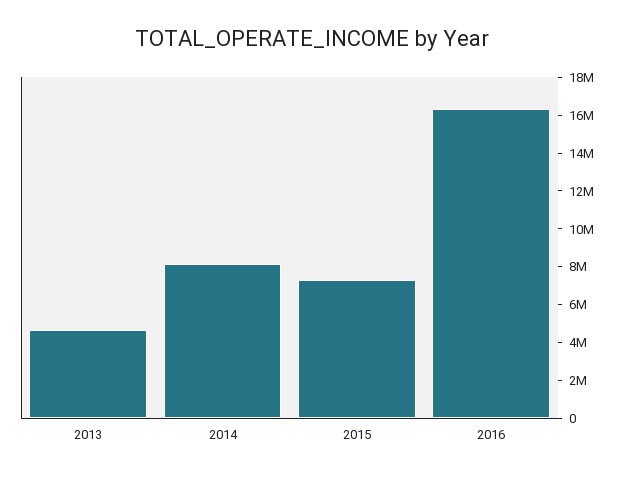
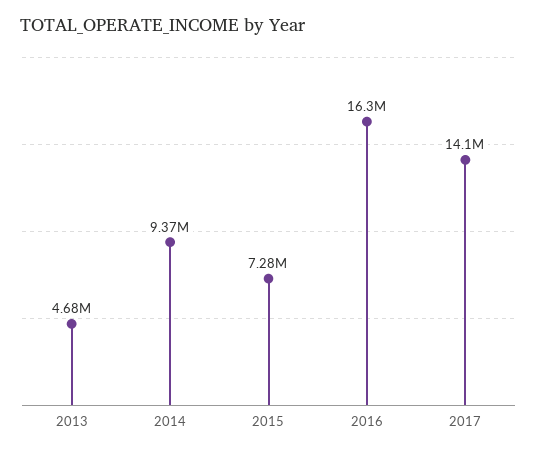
2014: 8000000 -> 9370000
2017: none -> 14100000

